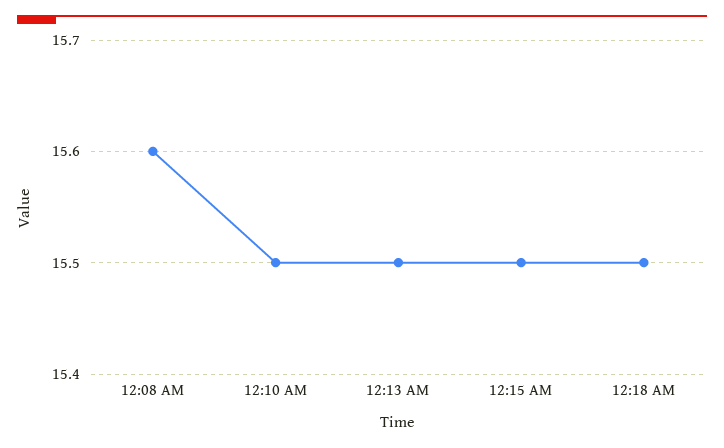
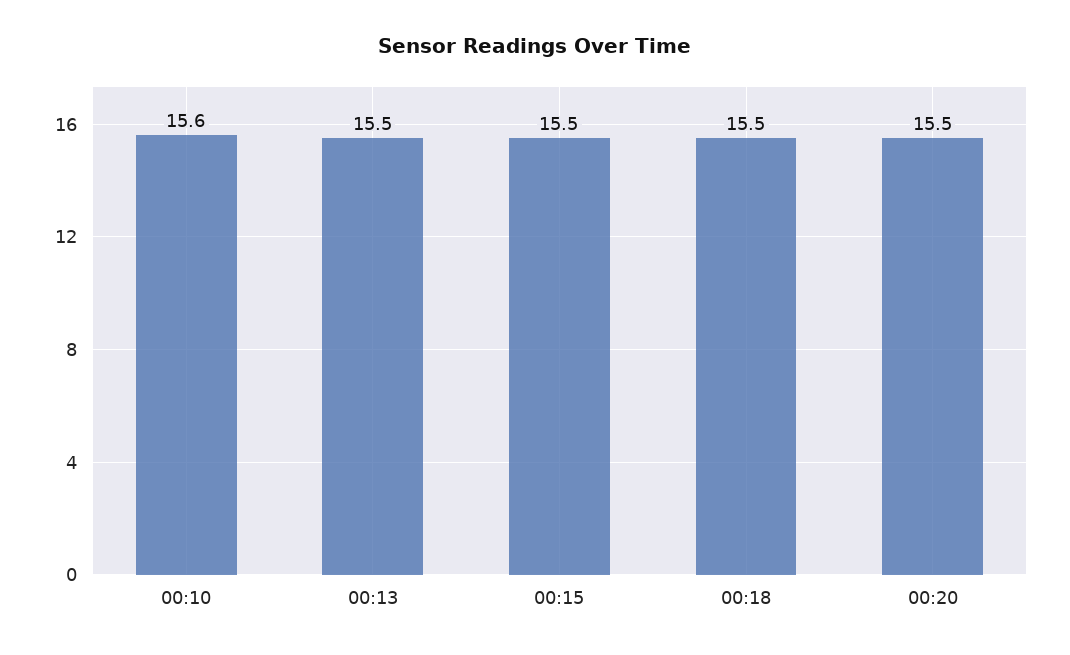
12:08 AM: 15.6 -> none
12:10 AM: 15.5 -> 15.6
00:20: none -> 15.5

